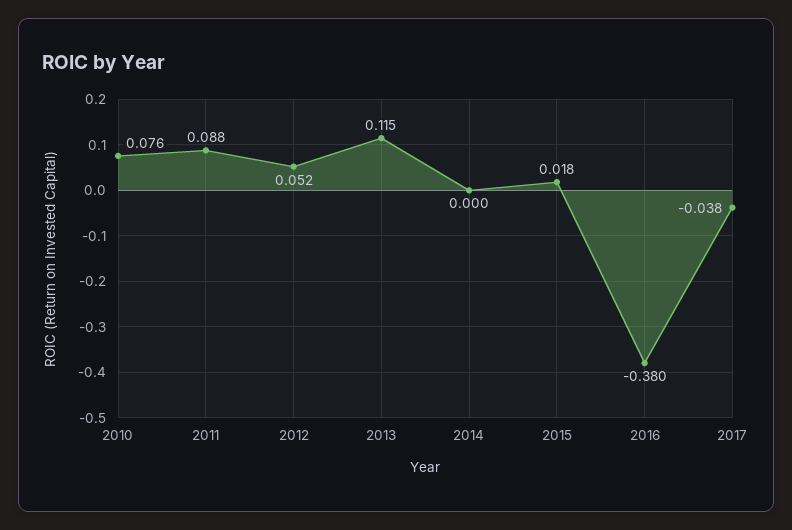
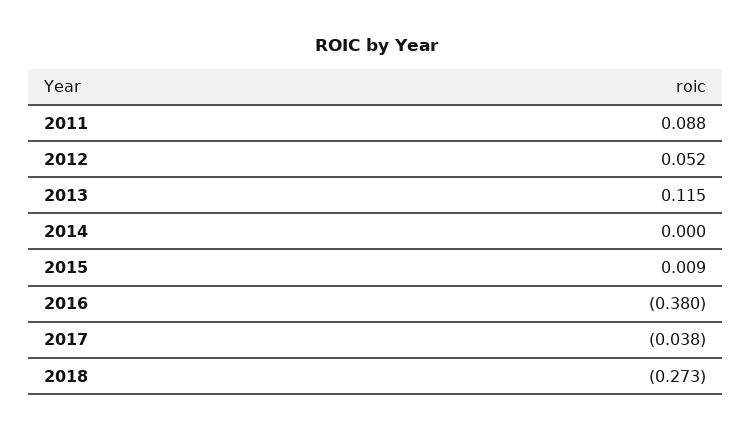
2010: 0.076 -> none
2015: 0.018 -> 0.009
2018: none -> -0.273

